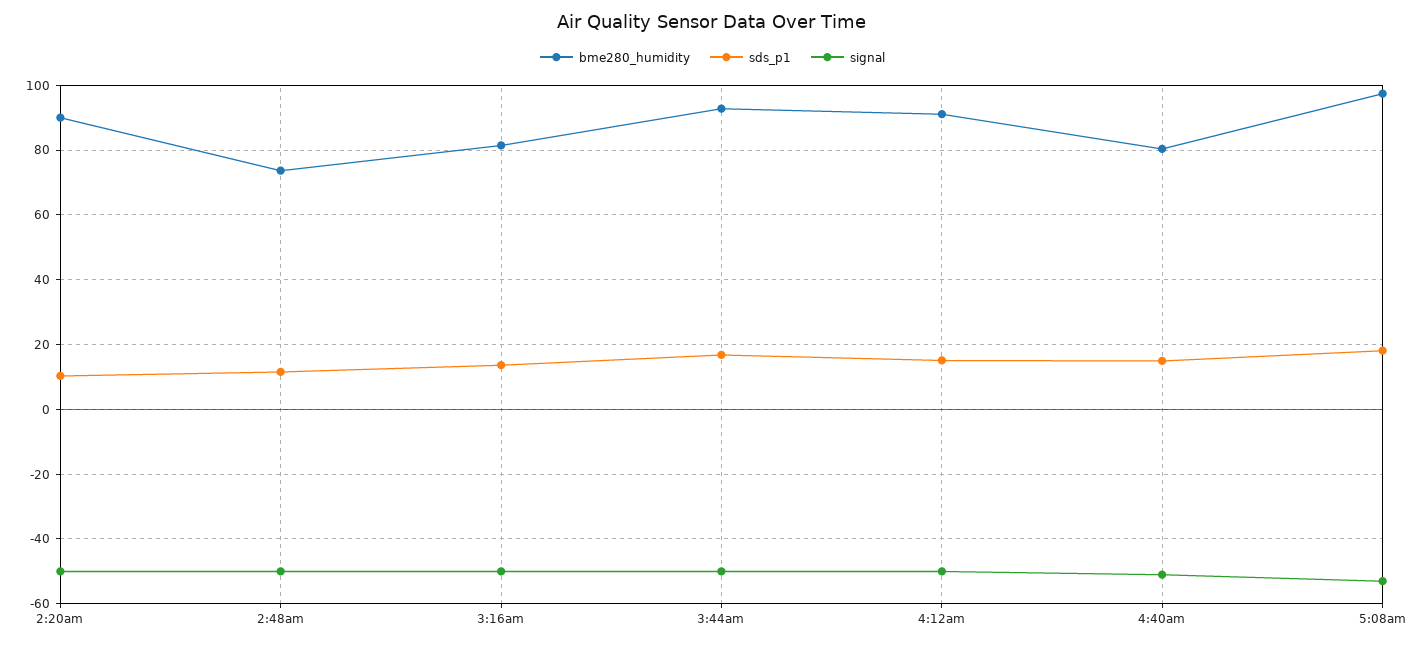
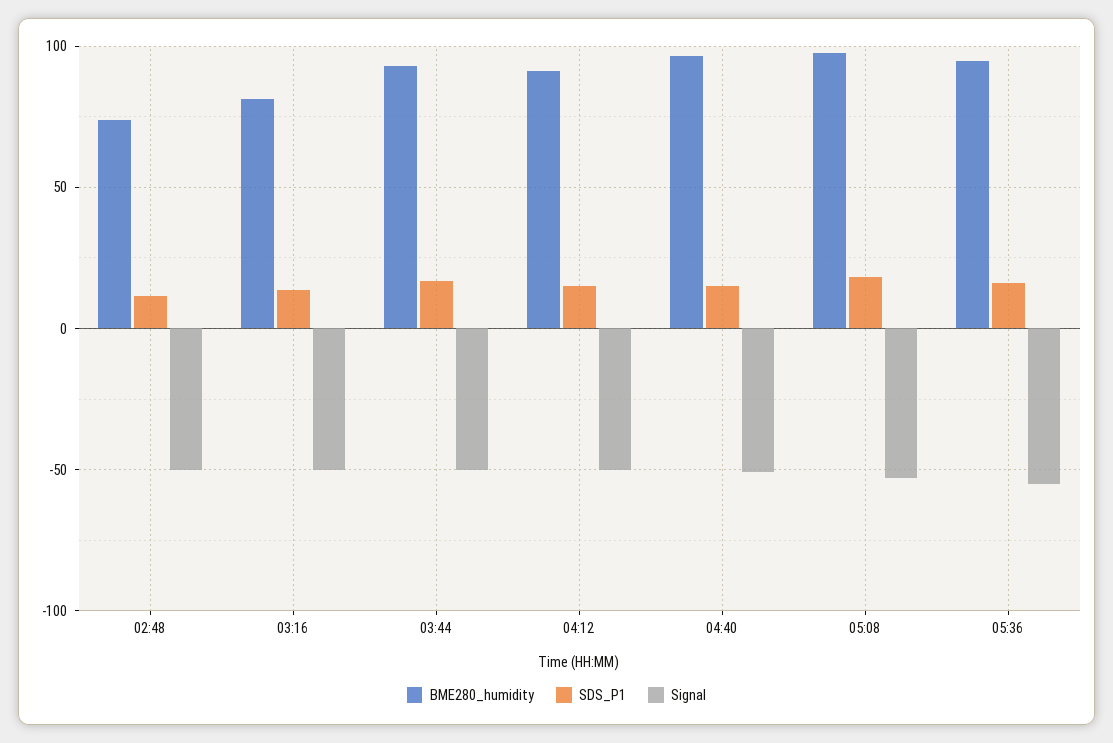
bme280_humidity, 2:20am: 90 -> none
sds_p1, 2:20am: 10 -> none
signal, 2:20am: -50 -> none
bme280_humidity, 4:40am: 80 -> 95
bme280_humidity, 05:36: none -> 95
sds_p1, 05:36: none -> 15
signal, 05:36: none -> -55

